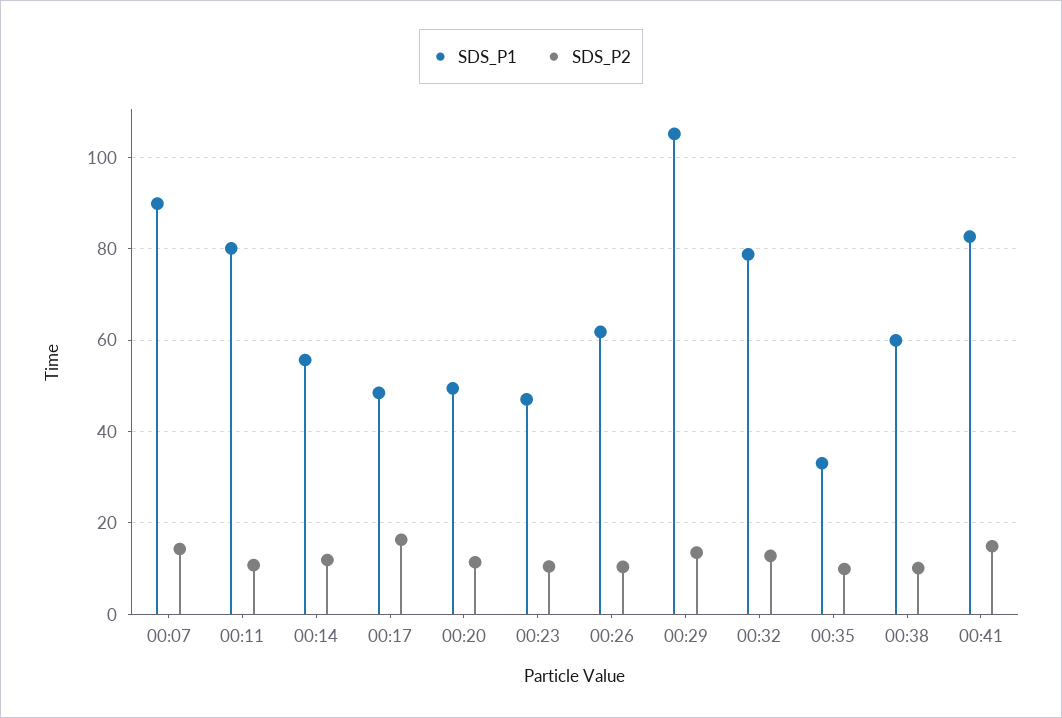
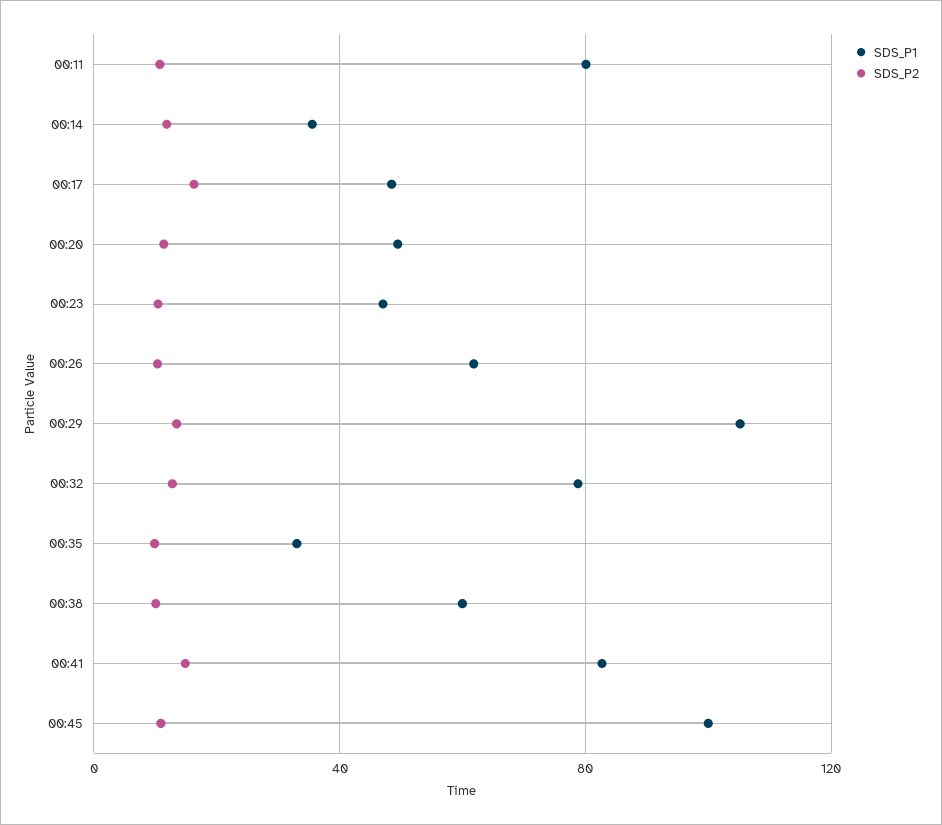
SDS_P1, 00:07: 90 -> none
SDS_P2, 00:07: 14 -> none
SDS_P1, 00:14: 56 -> 35
SDS_P1, 00:45: none -> 100
SDS_P2, 00:45: none -> 10

